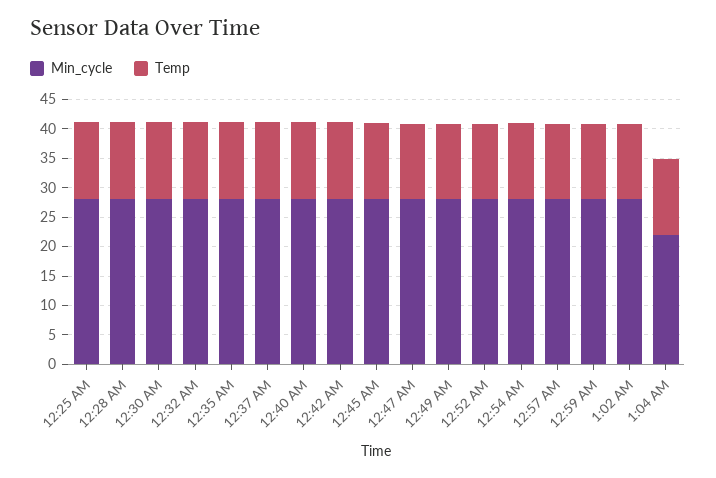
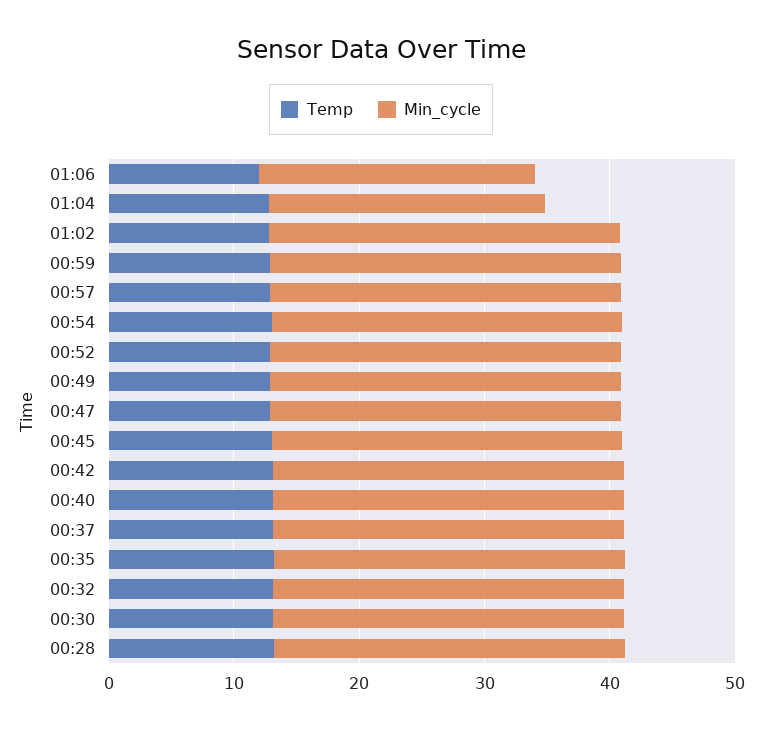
Min_cycle, 12:25 AM: 27.5 -> none
Temp, 12:25 AM: 12.5 -> none
Temp, 01:06: none -> 12
Min_cycle, 01:06: none -> 22

